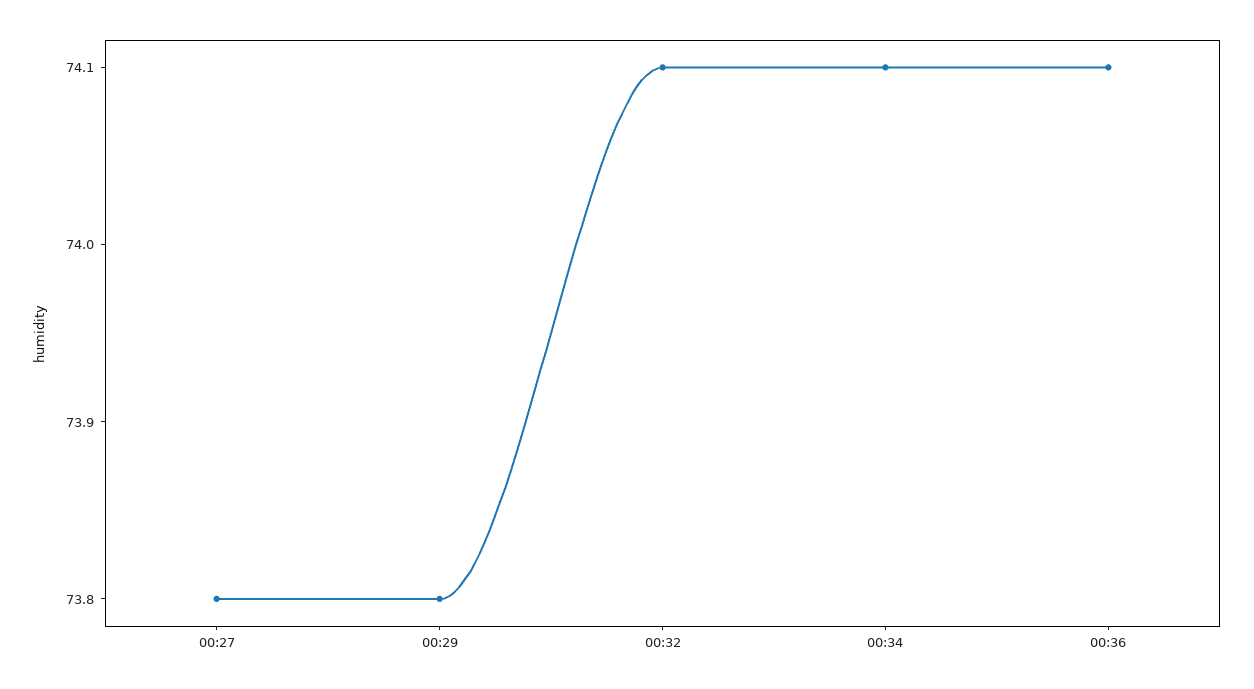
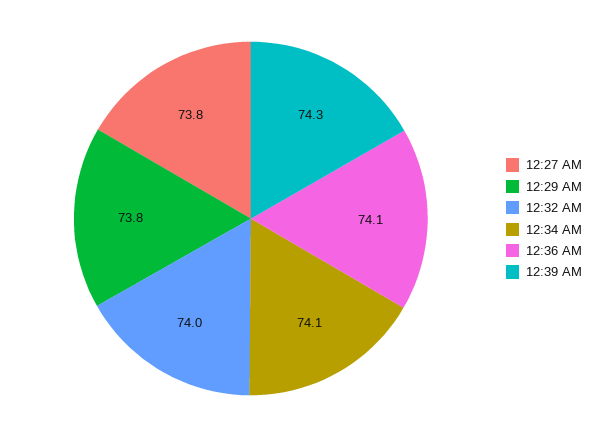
00:32: 74.1 -> 74
12:39 AM: none -> 74.3

